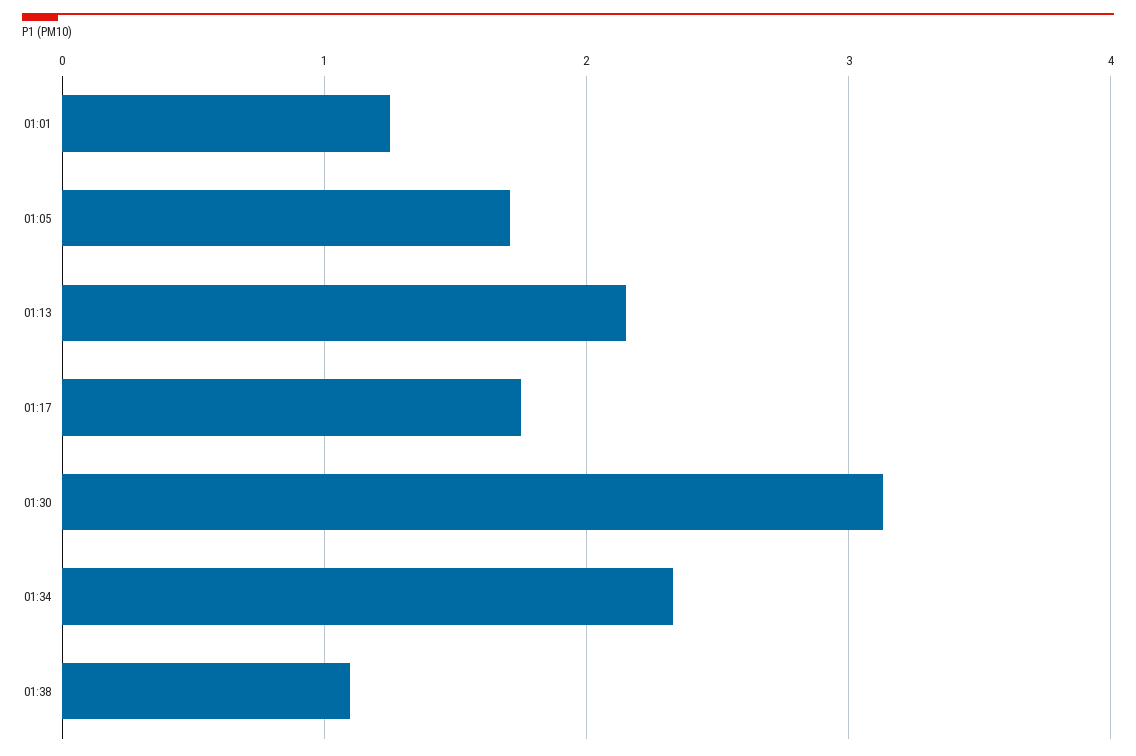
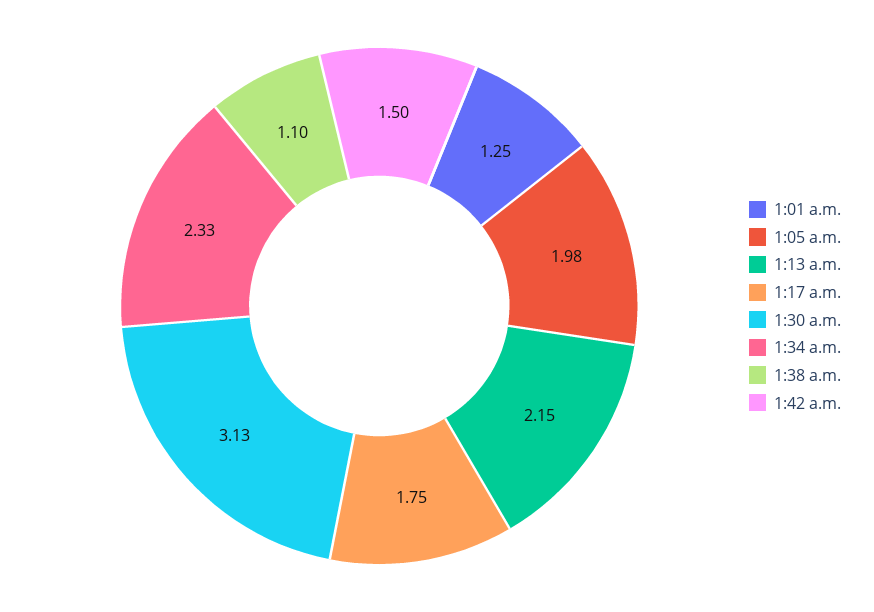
01:05: 1.7 -> 1.98
1:42 a.m.: none -> 1.5

